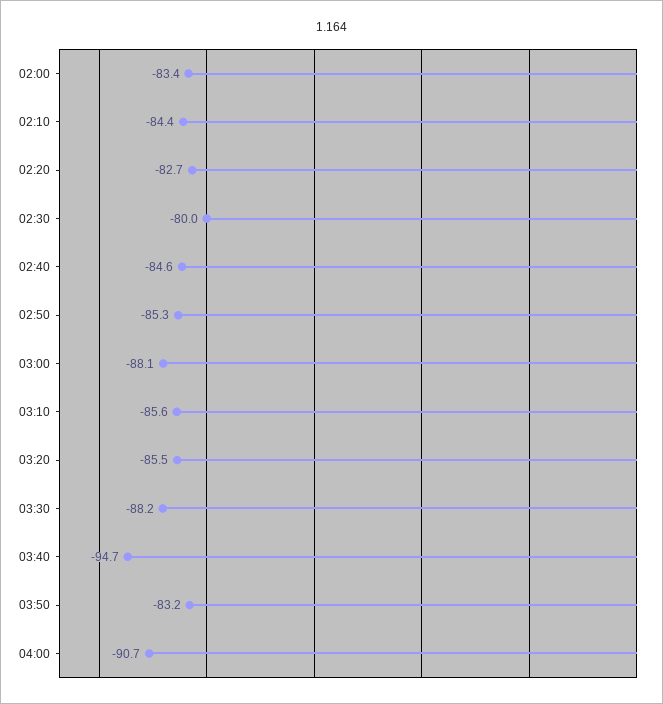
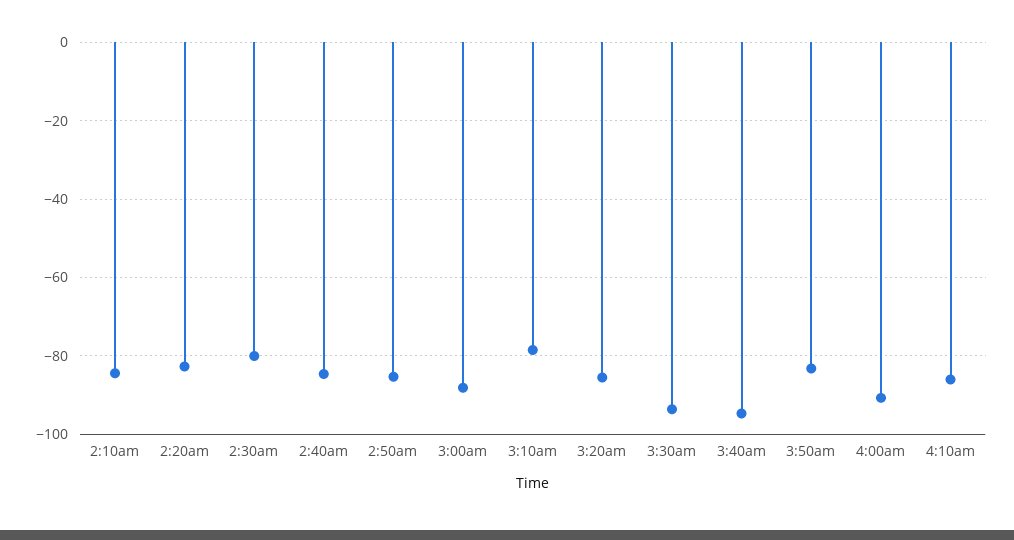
02:00: -83.4 -> none
03:10: -85.6 -> -78
03:30: -88.2 -> -94
4:10am: none -> -86

